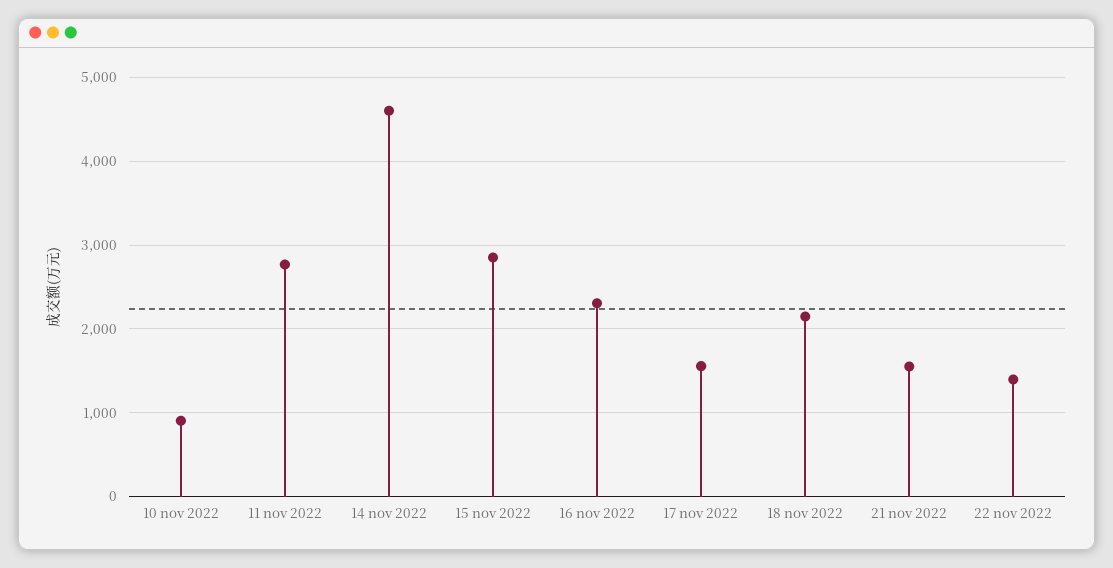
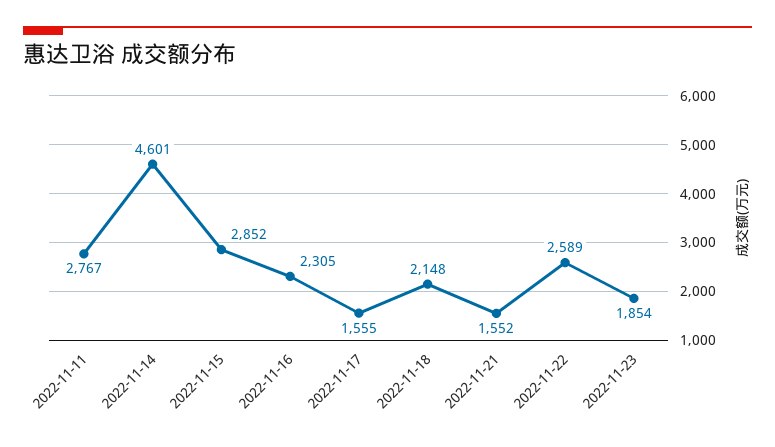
10 nov 2022: 900 -> none
22 nov 2022: 1400 -> 2589
2022-11-23: none -> 1854

